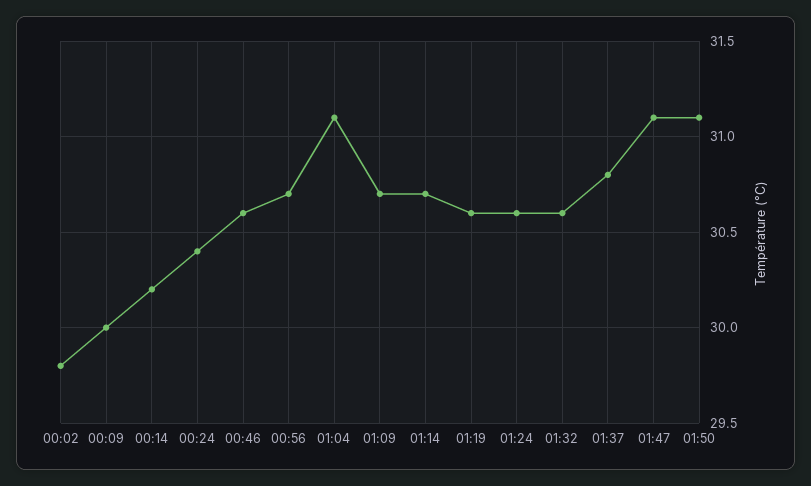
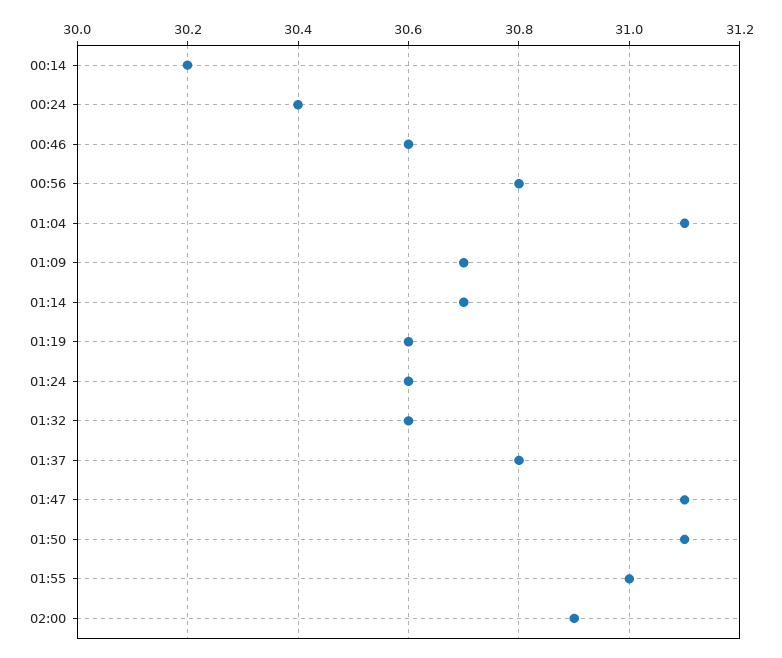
00:02: 29.8 -> none
00:09: 30 -> none
00:56: 30.7 -> 30.8
01:55: none -> 31
02:00: none -> 30.9

